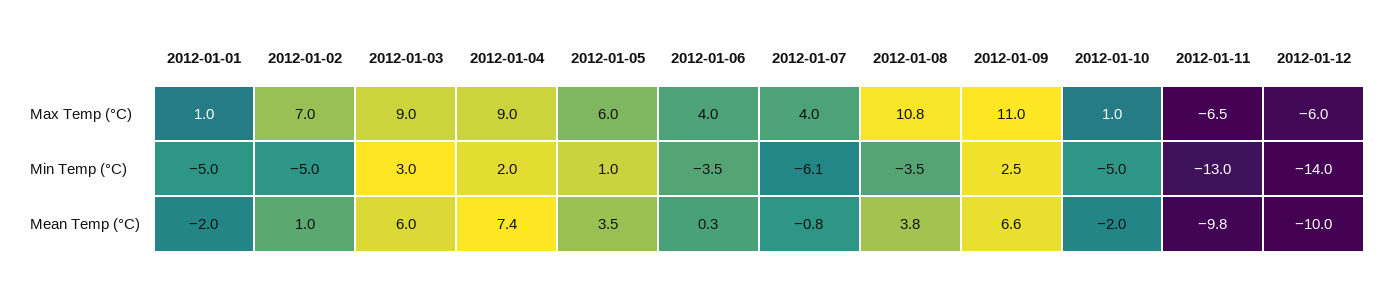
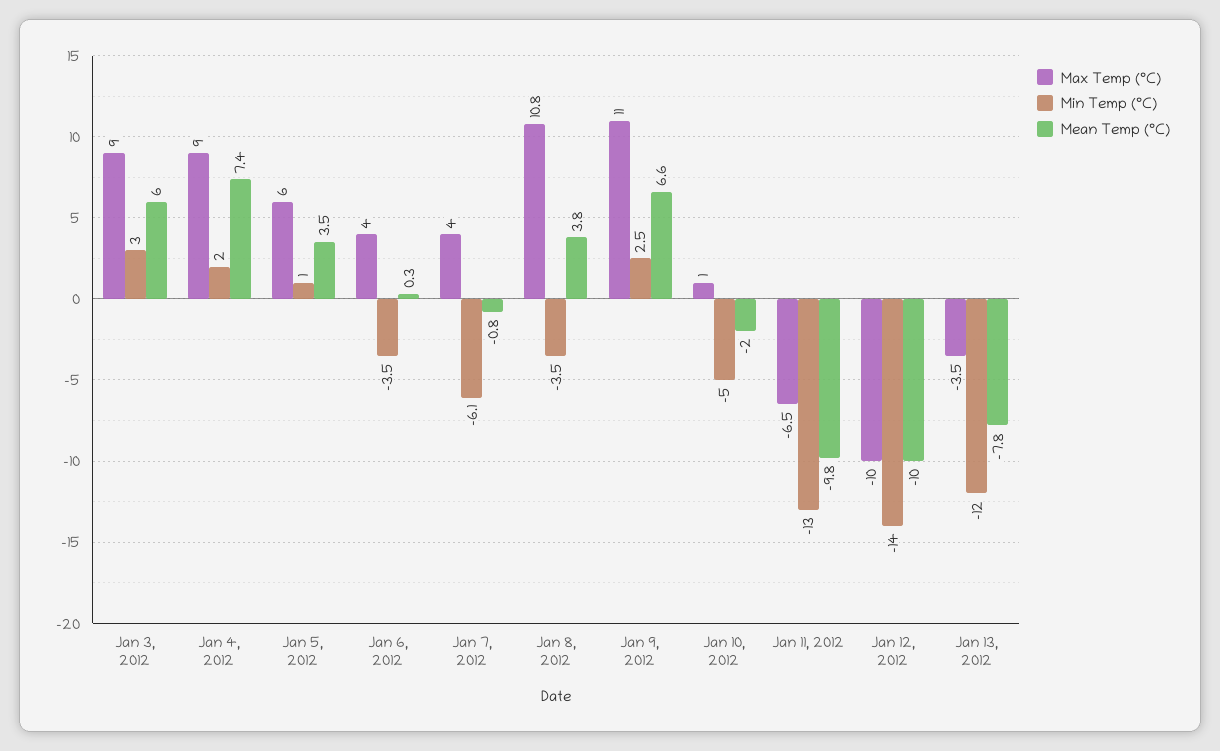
Max Temp (°C), 2012-01-01: 1 -> none
Max Temp (°C), 2012-01-02: 7 -> none
Max Temp (°C), 2012-01-12: -6 -> -10
Min Temp (°C), 2012-01-01: -5 -> none
Min Temp (°C), 2012-01-02: -5 -> none
Mean Temp (°C), 2012-01-01: -2 -> none
Mean Temp (°C), 2012-01-02: 1 -> none
Max Temp (°C), Jan 13, 2012: none -> -3.5
Min Temp (°C), Jan 13, 2012: none -> -12
Mean Temp (°C), Jan 13, 2012: none -> -7.8

